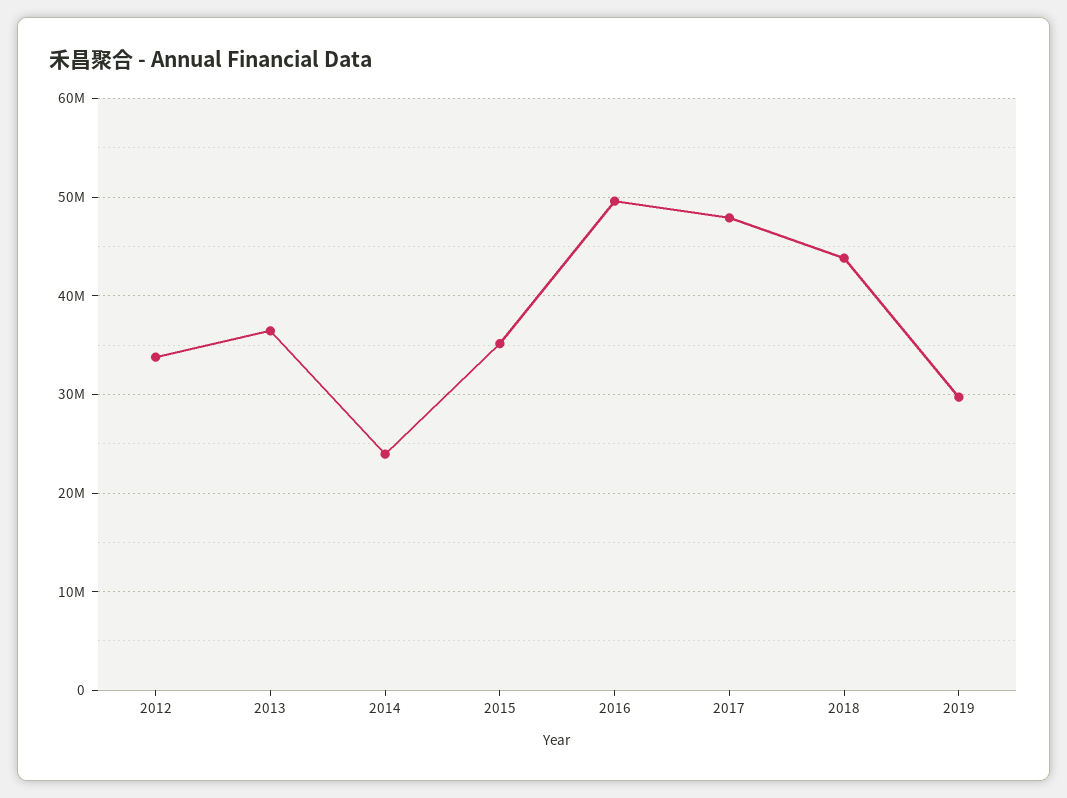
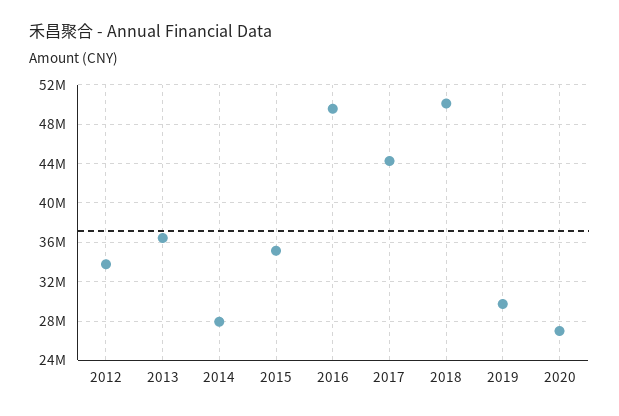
2014: 24000000 -> 28000000
2017: 48000000 -> 44000000
2018: 44000000 -> 50000000
2020: none -> 27000000

